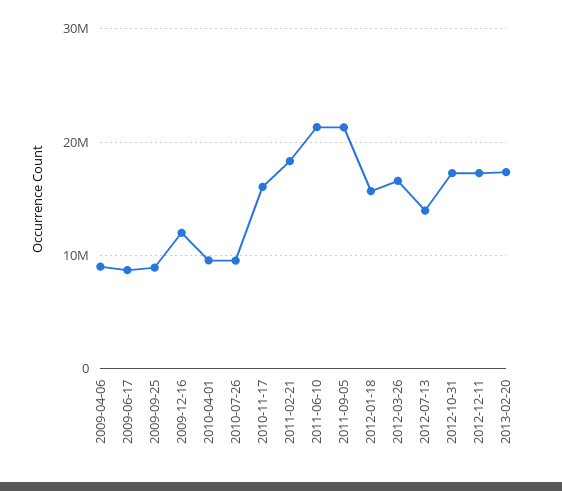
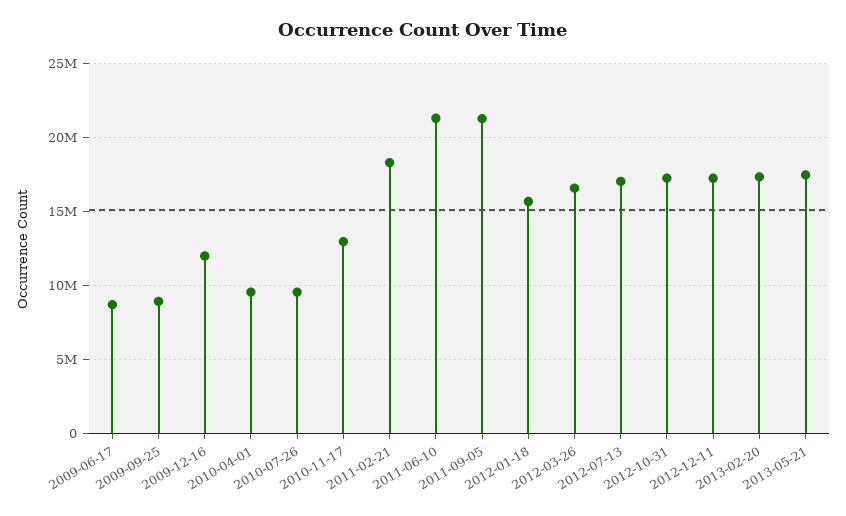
2009-04-06: 9000000 -> none
2010-11-17: 16000000 -> 13000000
2012-07-13: 14000000 -> 17000000
2013-05-21: none -> 17500000

